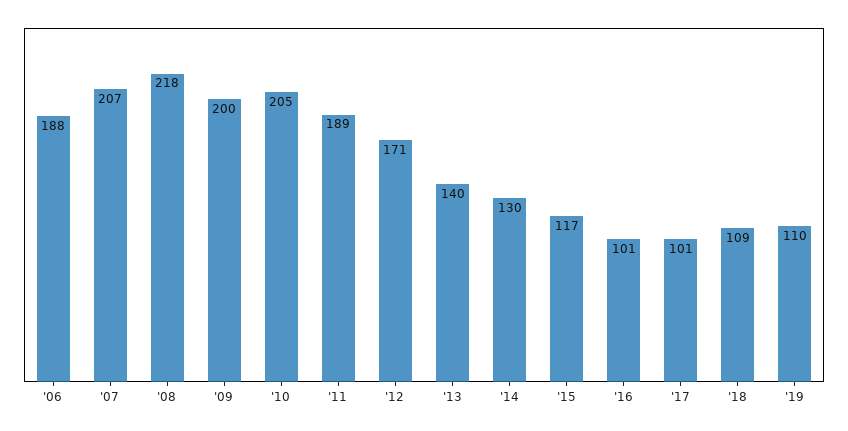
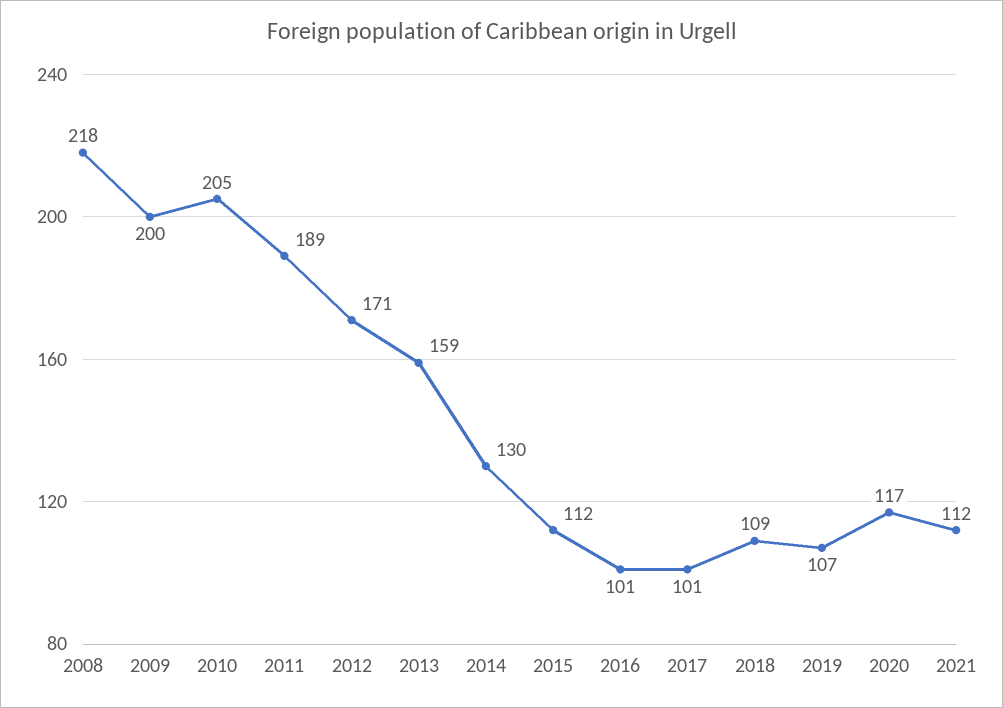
'06: 188 -> none
'07: 207 -> none
'13: 140 -> 159
'15: 117 -> 112
'19: 110 -> 107
2020: none -> 117
2021: none -> 112

